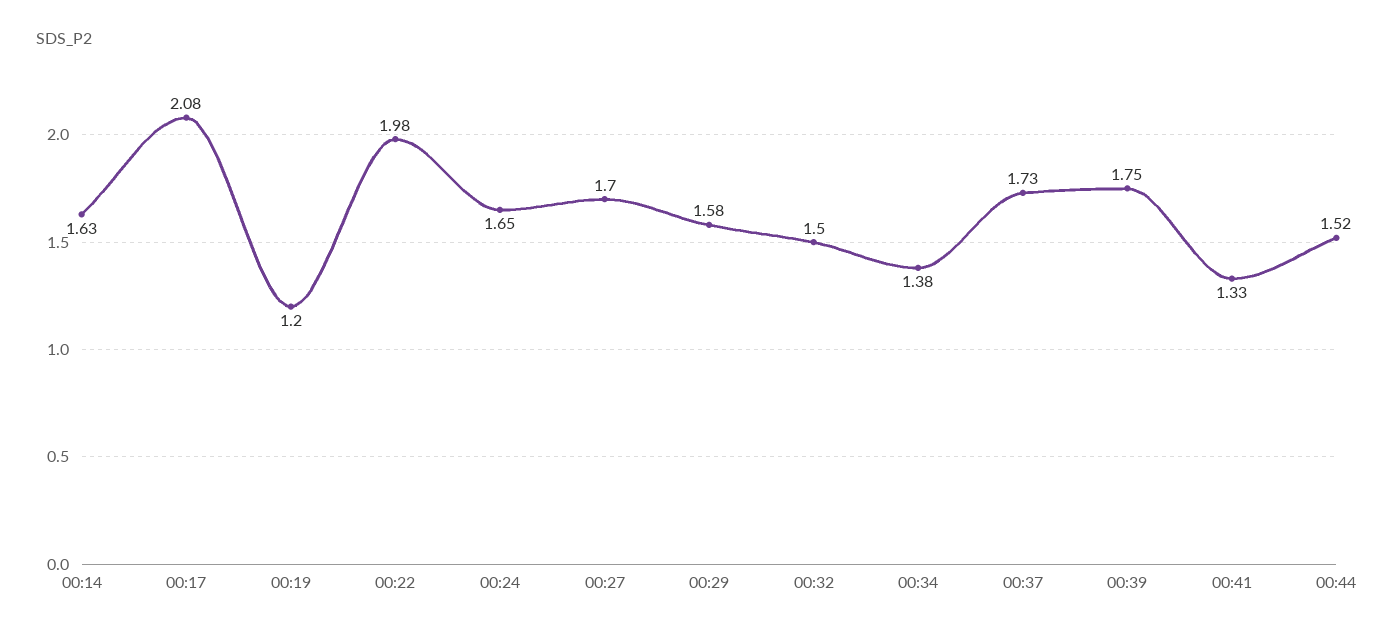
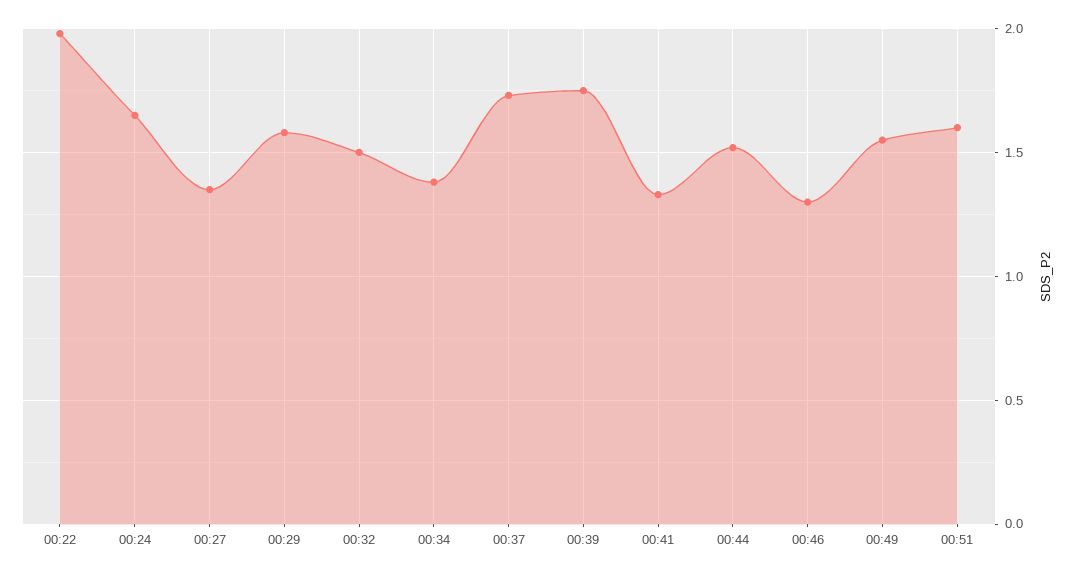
00:14: 1.63 -> none
00:17: 2.08 -> none
00:19: 1.2 -> none
00:27: 1.7 -> 1.35
00:46: none -> 1.3
00:49: none -> 1.55
00:51: none -> 1.6

